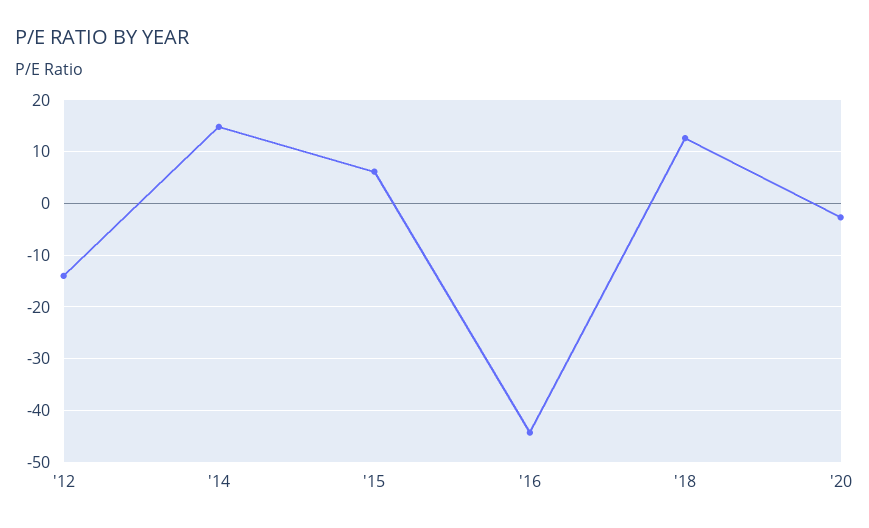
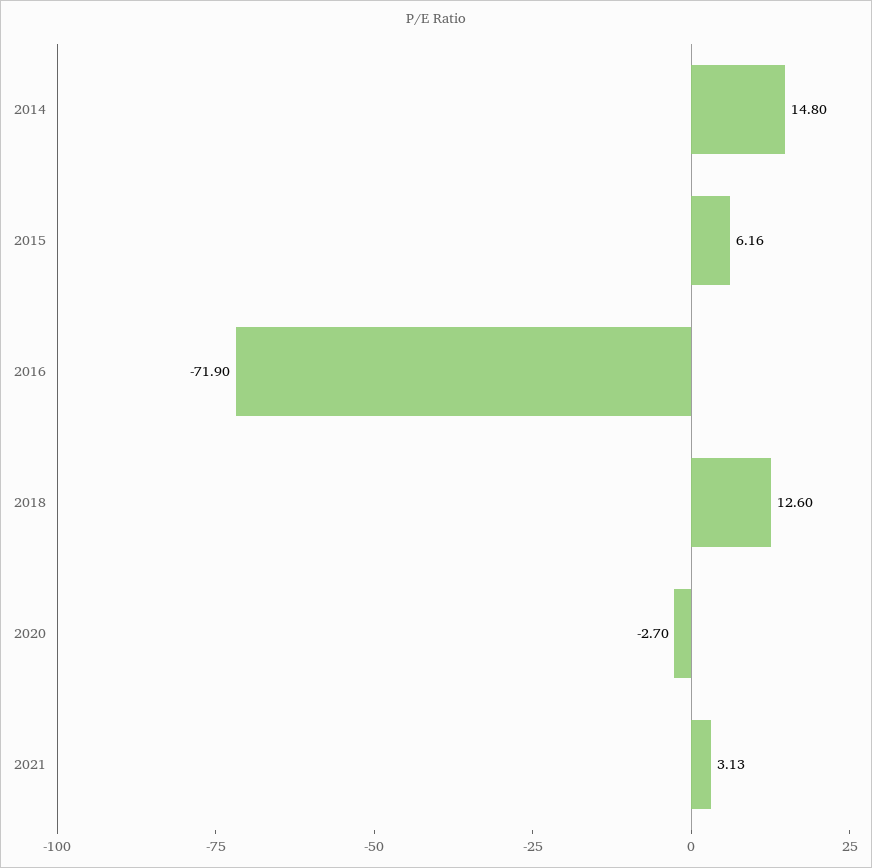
'12: -14 -> none
'16: -44 -> -71.9
2021: none -> 3.13

